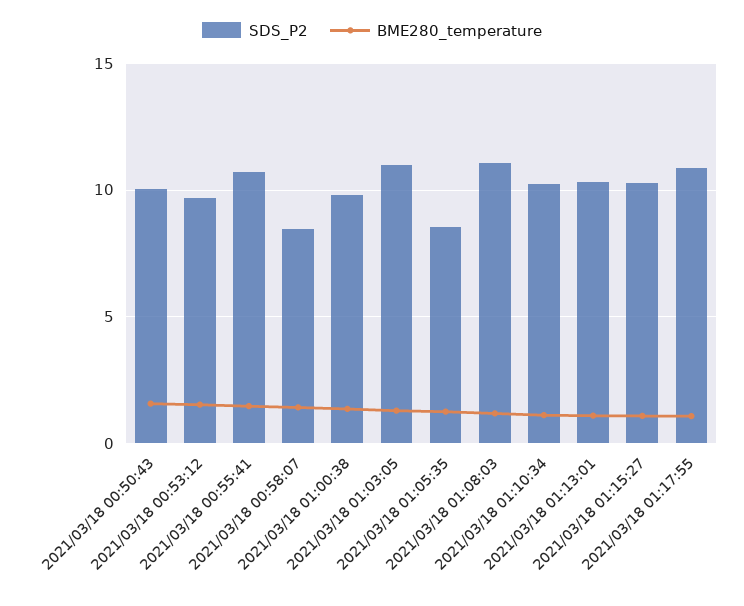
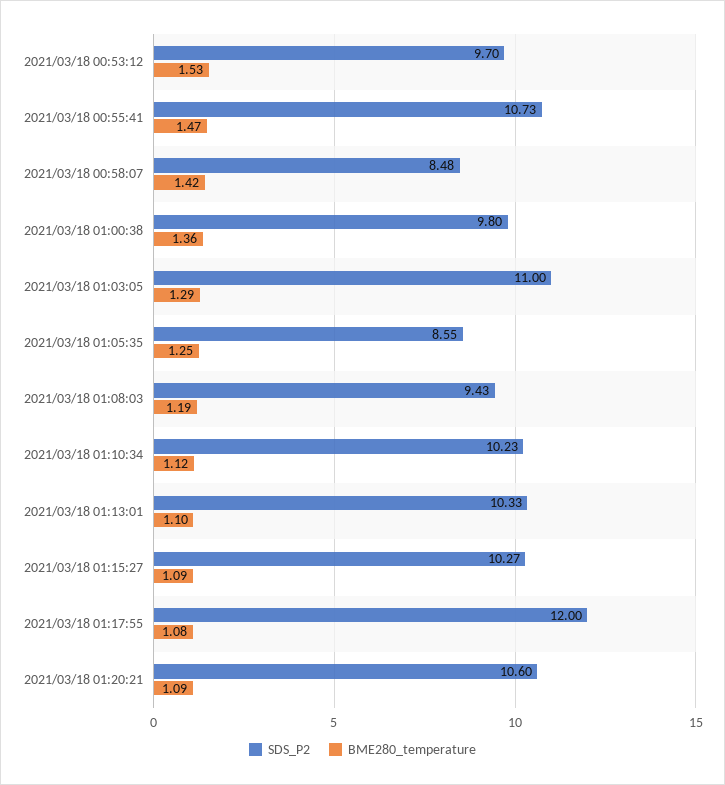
SDS_P2, 2021/03/18 00:50:43: 10 -> none
BME280_temperature, 2021/03/18 00:50:43: 1.5 -> none
SDS_P2, 2021/03/18 01:08:03: 11 -> 9.43
SDS_P2, 2021/03/18 01:17:55: 11 -> 12
SDS_P2, 2021/03/18 01:20:21: none -> 10.6
BME280_temperature, 2021/03/18 01:20:21: none -> 1.09

